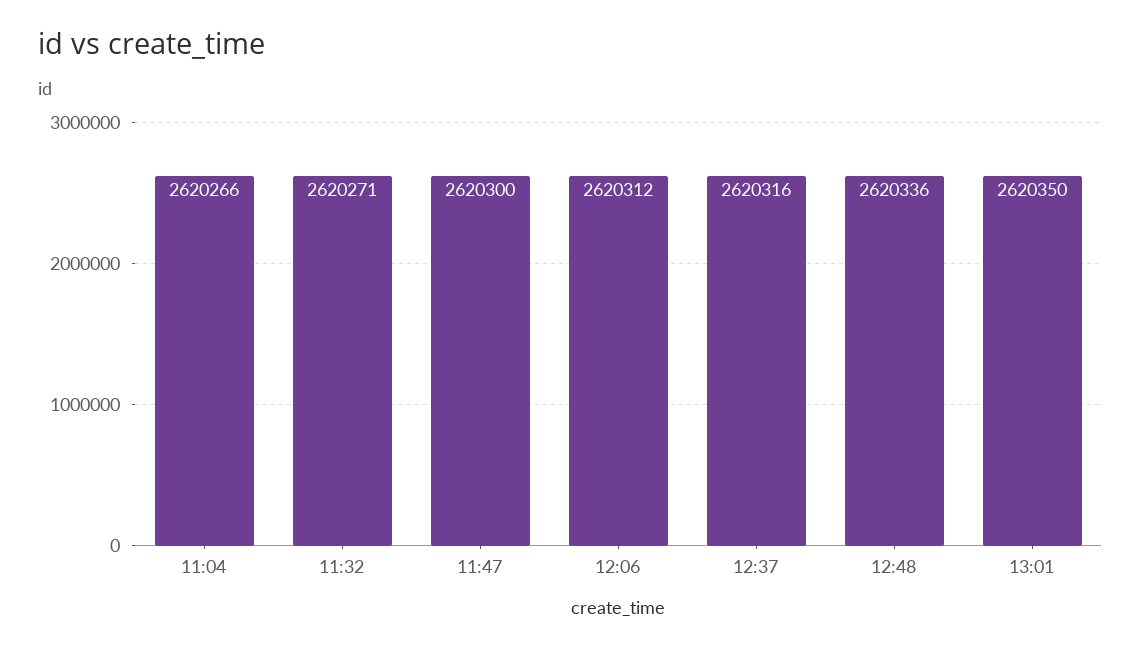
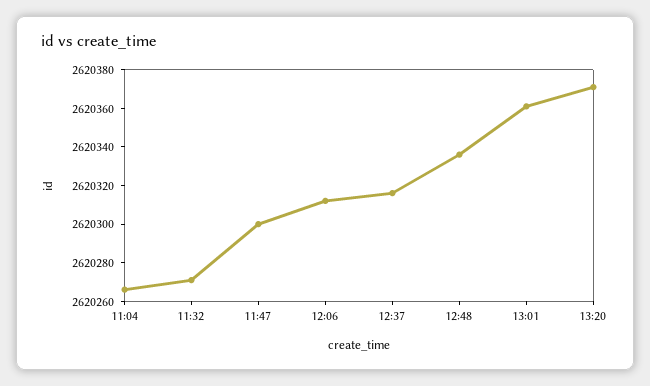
13:01: 2620350 -> 2620360
13:20: none -> 2620370

